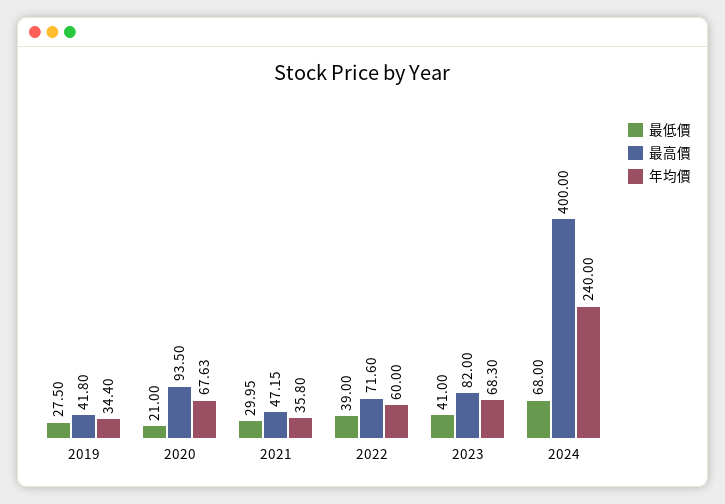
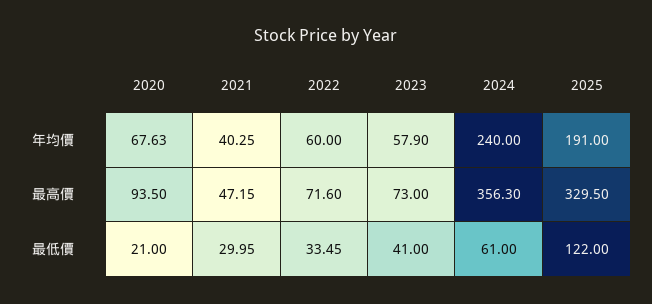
最低價, 2019: 27.5 -> none
最高價, 2019: 41.8 -> none
年均價, 2019: 34.4 -> none
年均價, 2021: 35.8 -> 40.25
最低價, 2022: 39 -> 33.45
最高價, 2023: 82 -> 73
年均價, 2023: 68.3 -> 57.9
最低價, 2024: 68 -> 61
最高價, 2024: 400 -> 356.3
年均價, 2025: none -> 191
最高價, 2025: none -> 329.5
最低價, 2025: none -> 122

